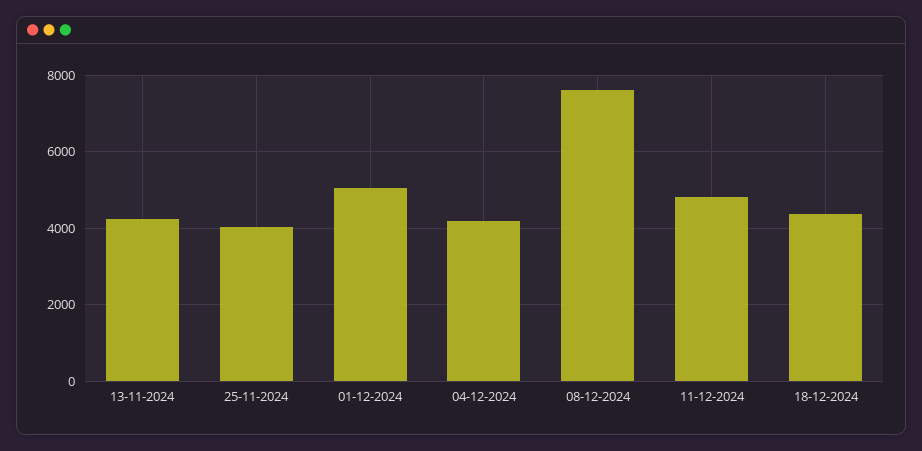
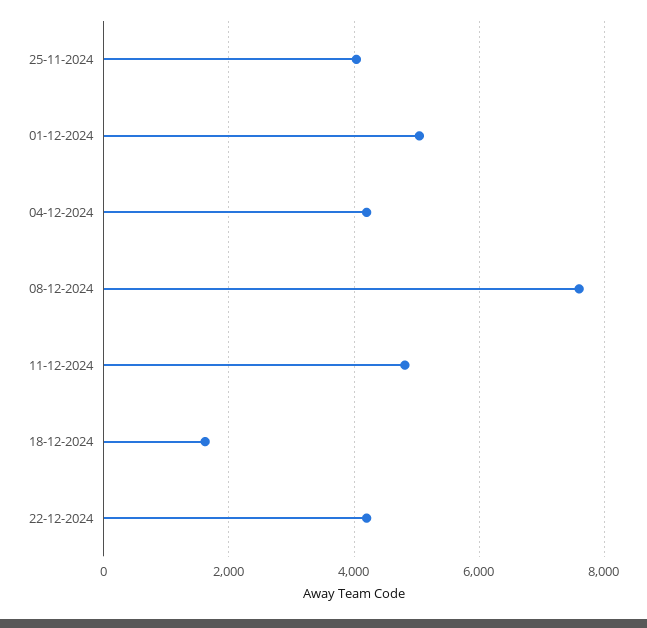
13-11-2024: 4200 -> none
18-12-2024: 4400 -> 1600
22-12-2024: none -> 4200

